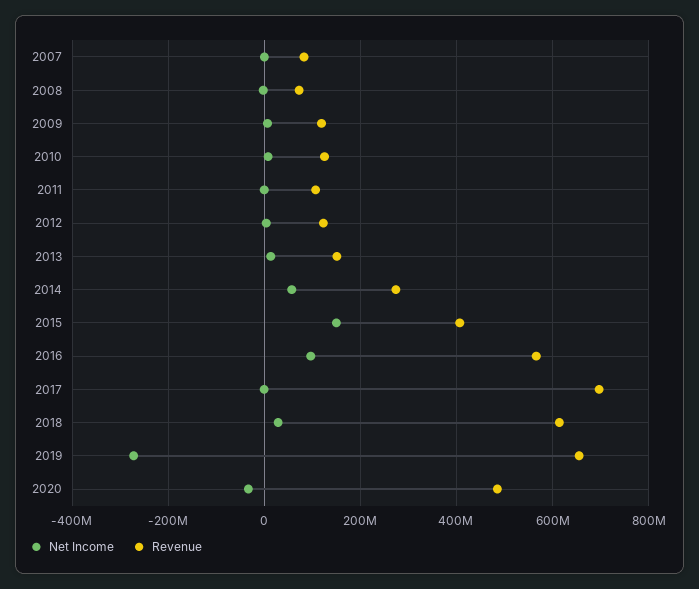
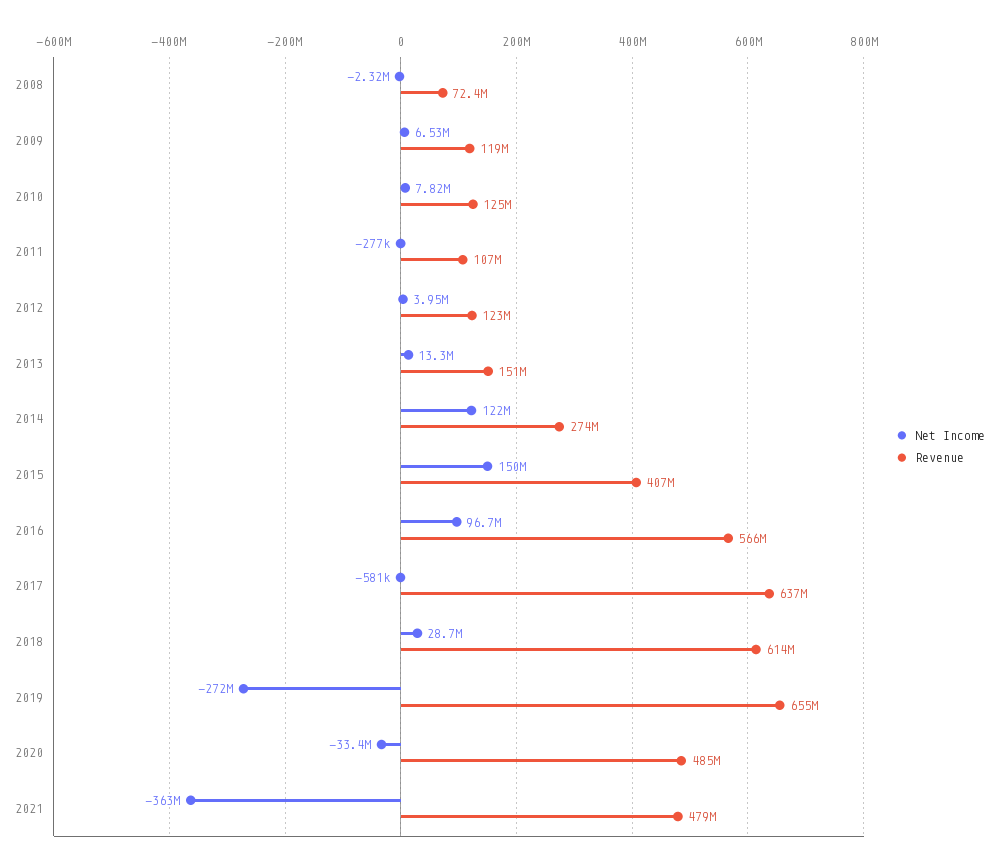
Net Income, 2007: 0 -> none
Revenue, 2007: 80000000 -> none
Net Income, 2014: 60000000 -> 122000000
Revenue, 2017: 700000000 -> 637000000
Net Income, 2021: none -> -363000000
Revenue, 2021: none -> 479000000

